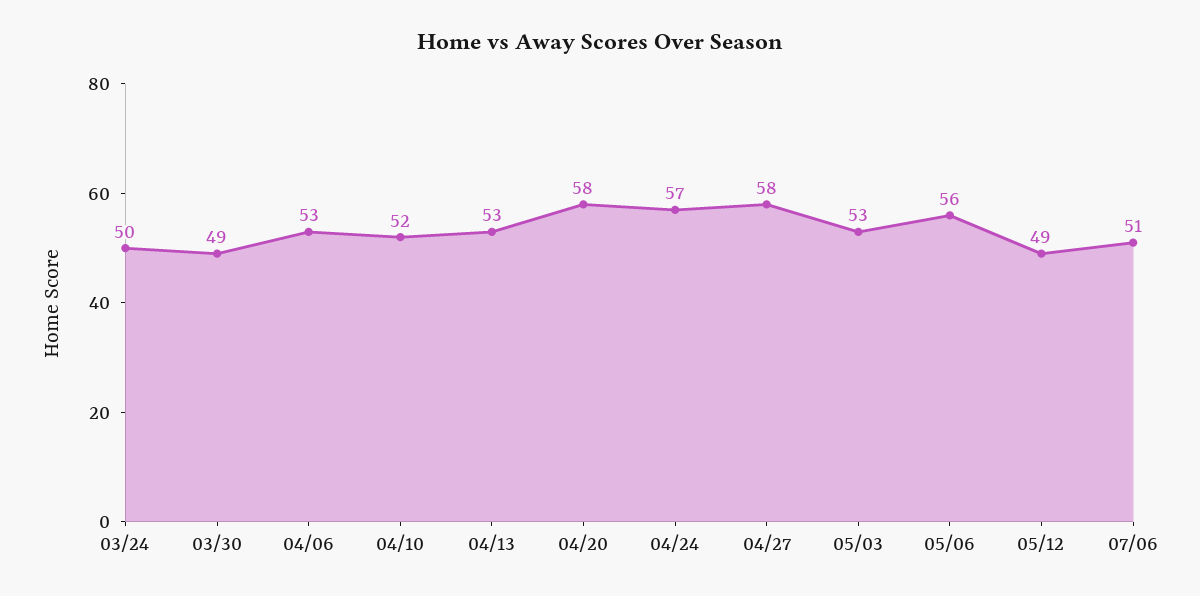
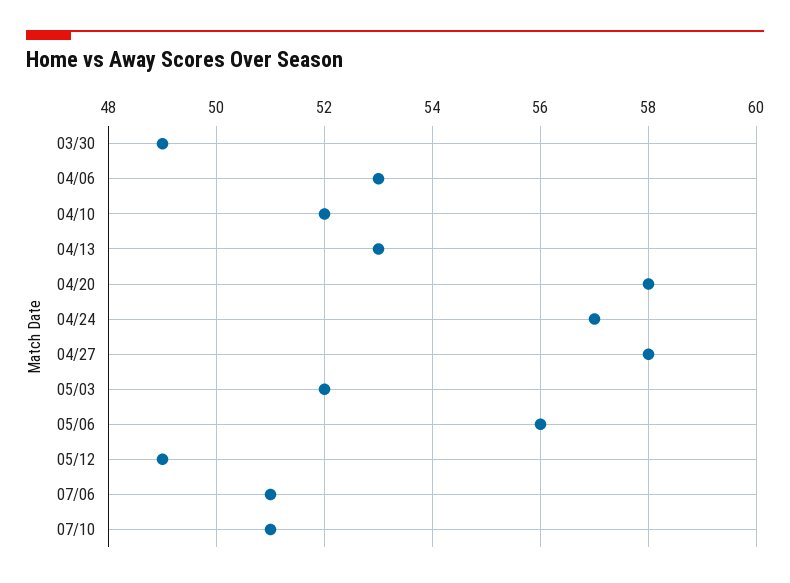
03/24: 50 -> none
05/03: 53 -> 52
07/10: none -> 51

